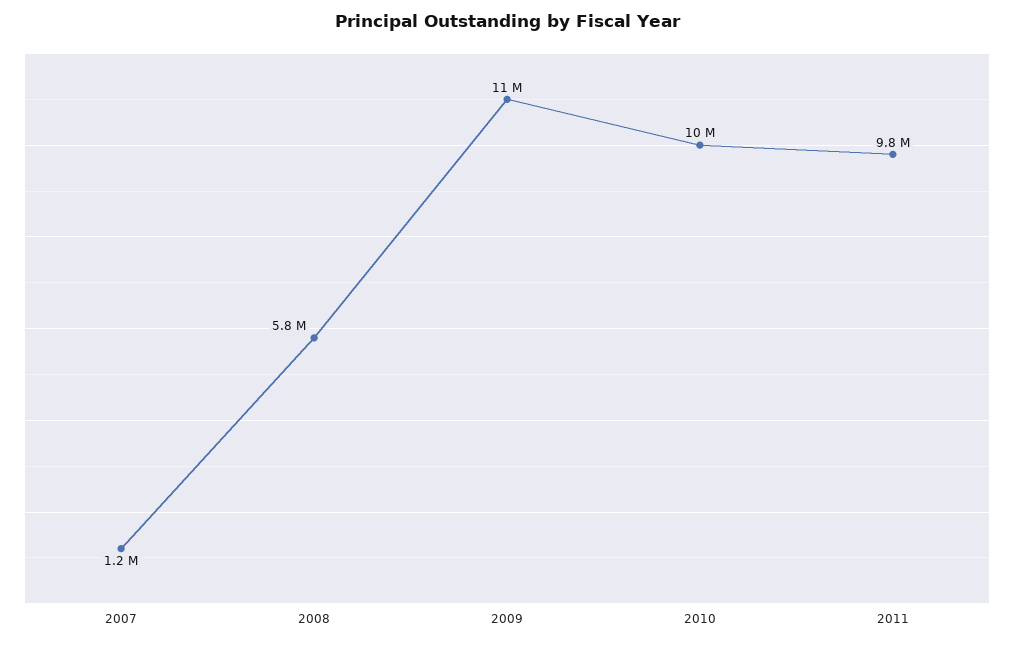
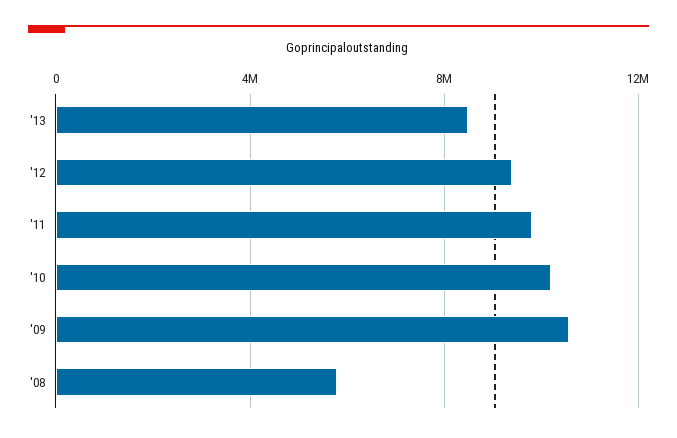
2007: 1200000 -> none
'13: none -> 8500000
'12: none -> 9500000

